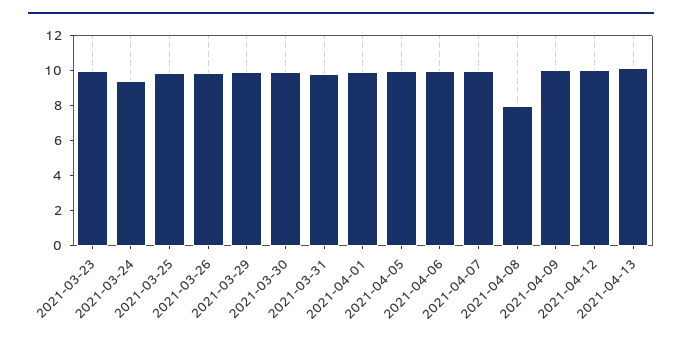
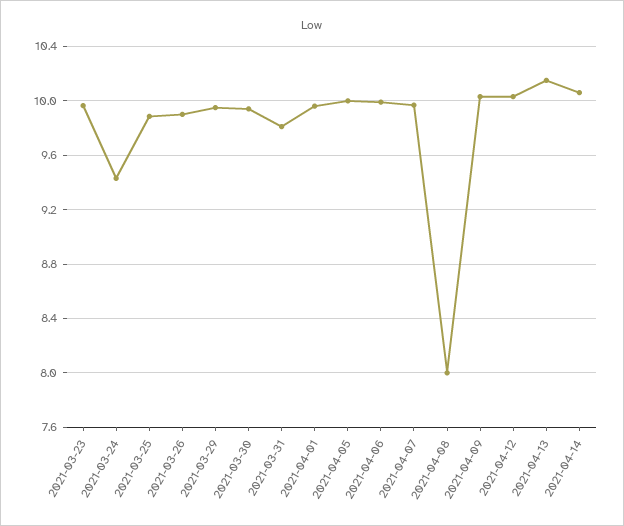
2021-04-14: none -> 10.05

